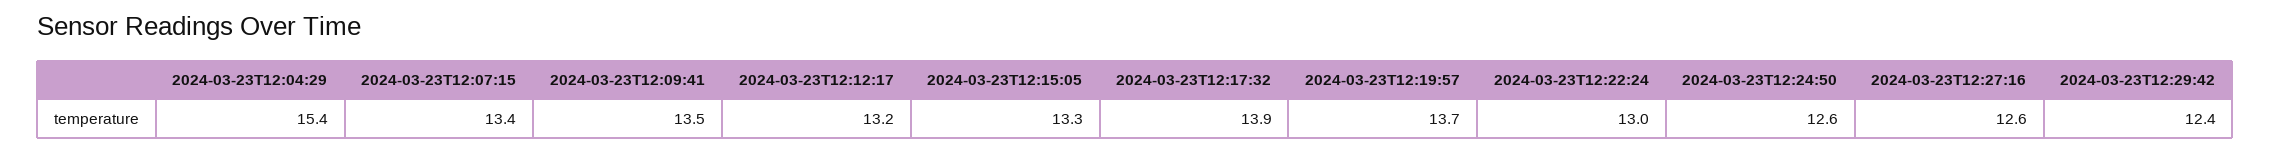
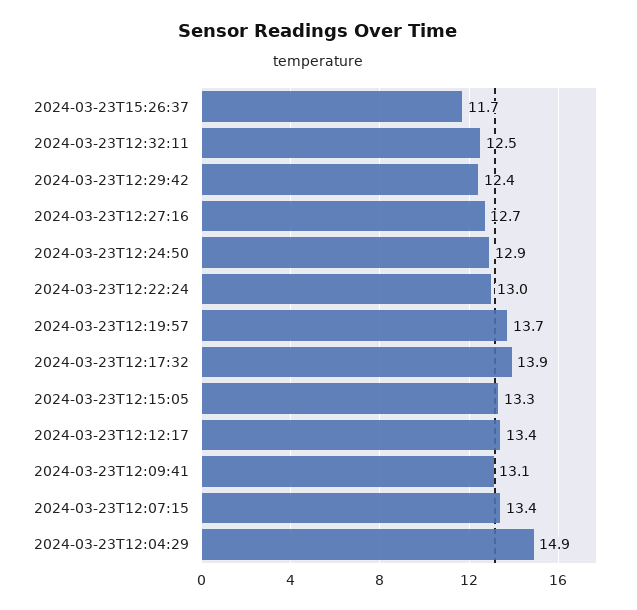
2024-03-23T12:04:29: 15.4 -> 14.9
2024-03-23T12:09:41: 13.5 -> 13.1
2024-03-23T12:12:17: 13.2 -> 13.4
2024-03-23T12:24:50: 12.6 -> 12.9
2024-03-23T12:27:16: 12.6 -> 12.7
2024-03-23T15:26:37: none -> 11.7
2024-03-23T12:32:11: none -> 12.5

